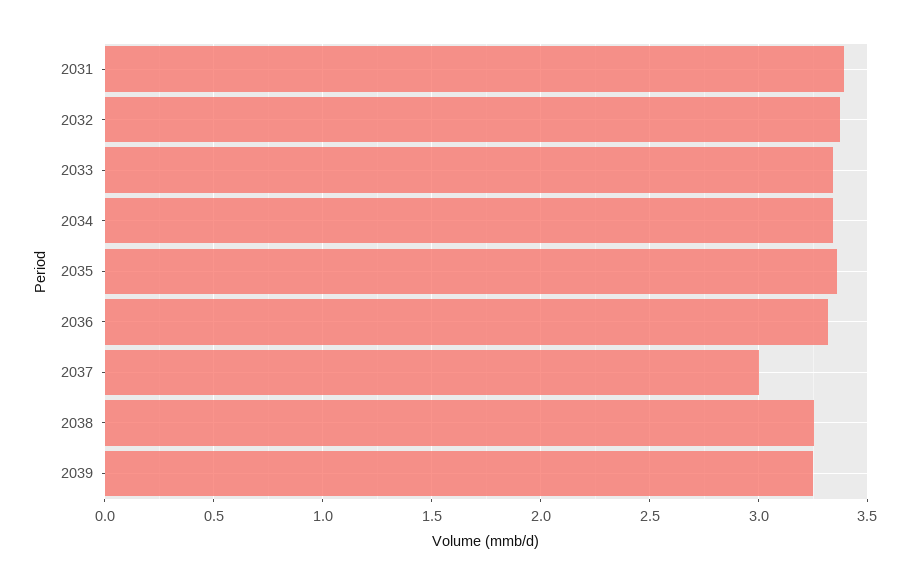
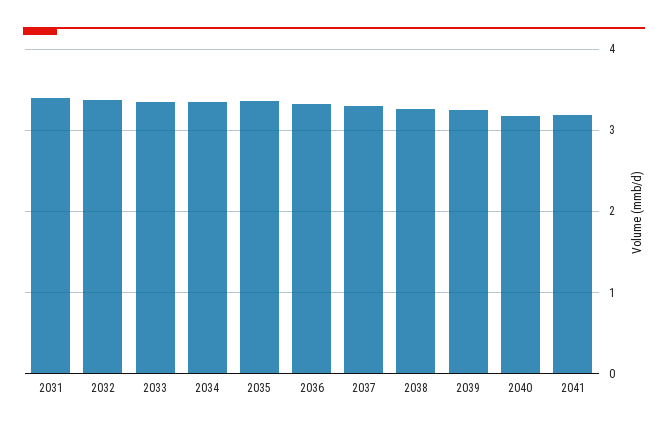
2037: 3 -> 3.3
2040: none -> 3.2
2041: none -> 3.2

